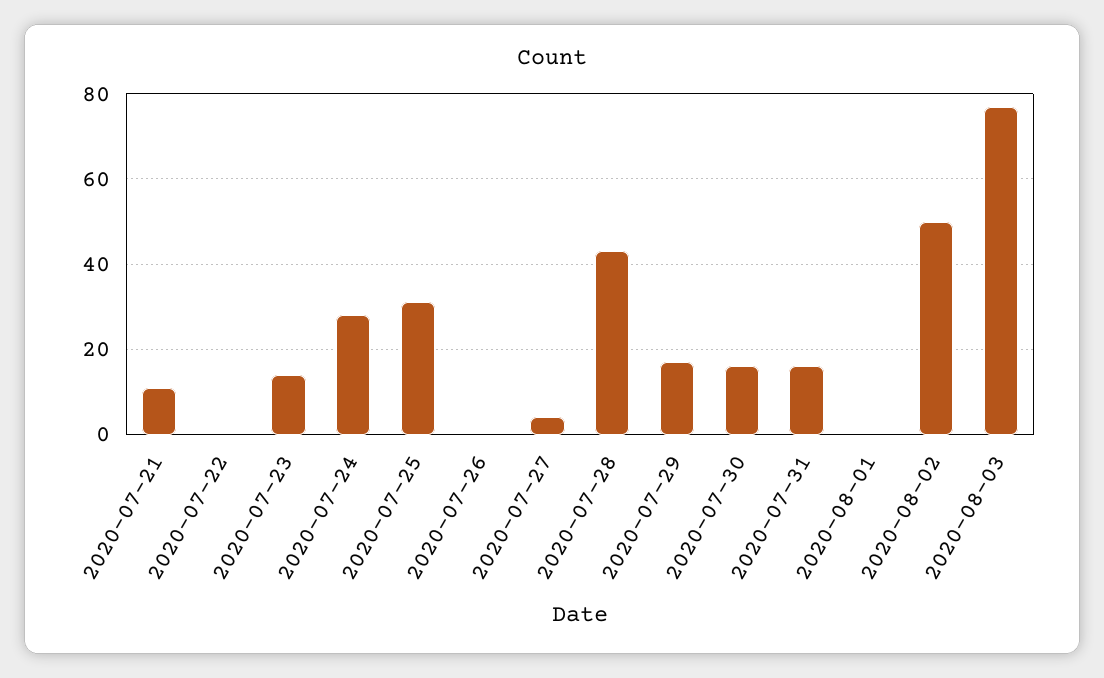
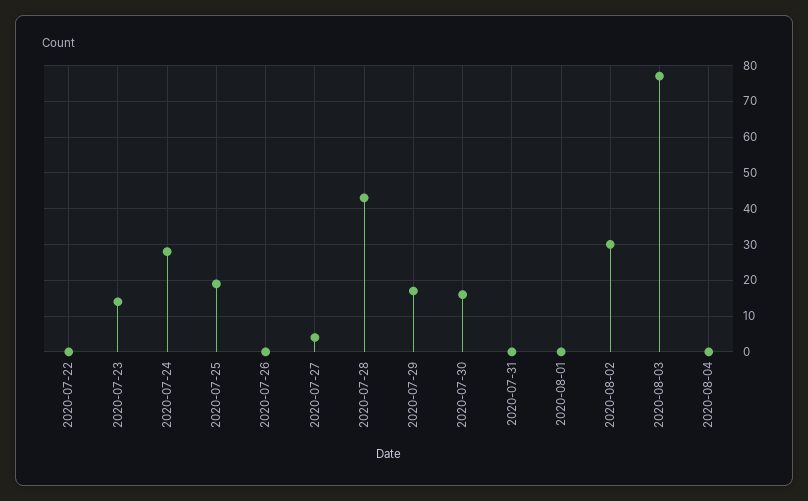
2020-07-21: 10 -> none
2020-07-25: 30 -> 20
2020-07-31: 15 -> 0
2020-08-02: 50 -> 30
2020-08-04: none -> 0

